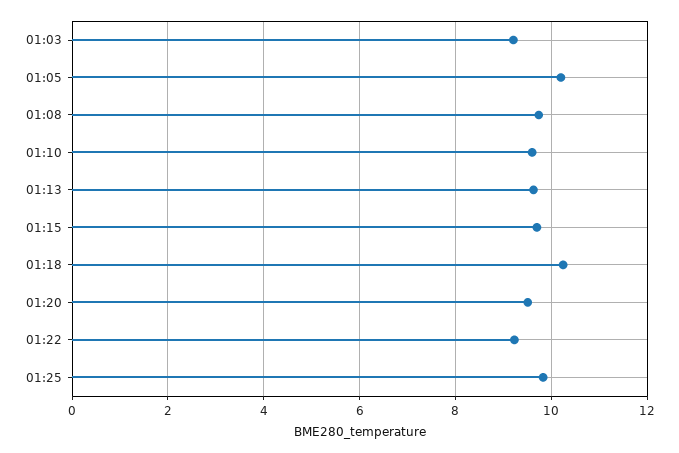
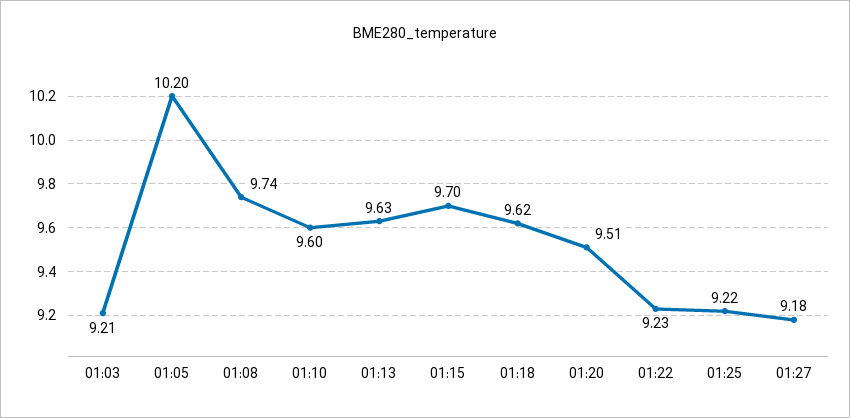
01:18: 10.2 -> 9.62
01:25: 9.8 -> 9.22
01:27: none -> 9.18

